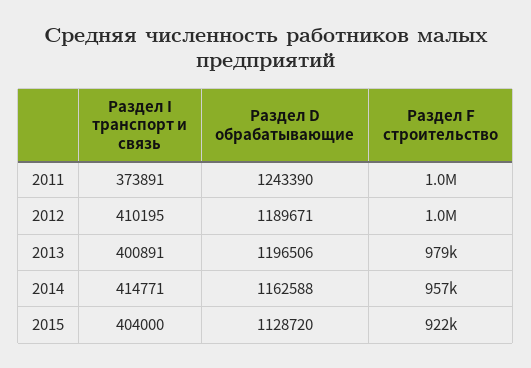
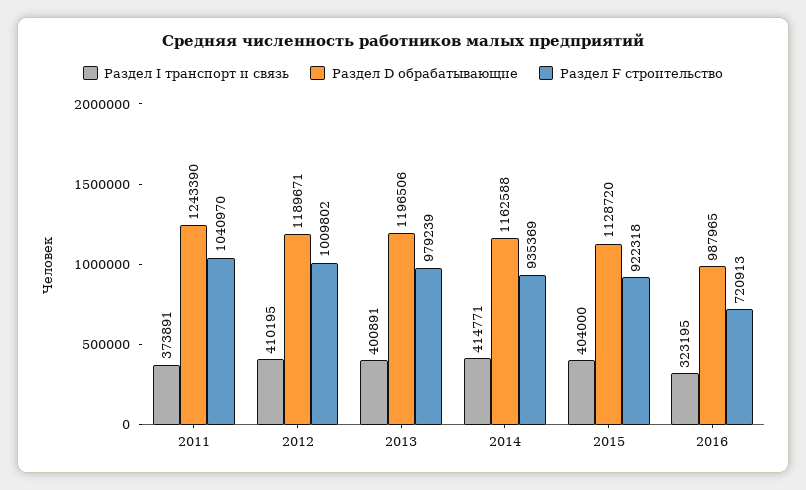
Раздел F строительство, 2014: 957000 -> 935369
Раздел I транспорт и связь, 2016: none -> 323195
Раздел D обрабатывающие, 2016: none -> 987965
Раздел F строительство, 2016: none -> 720913

